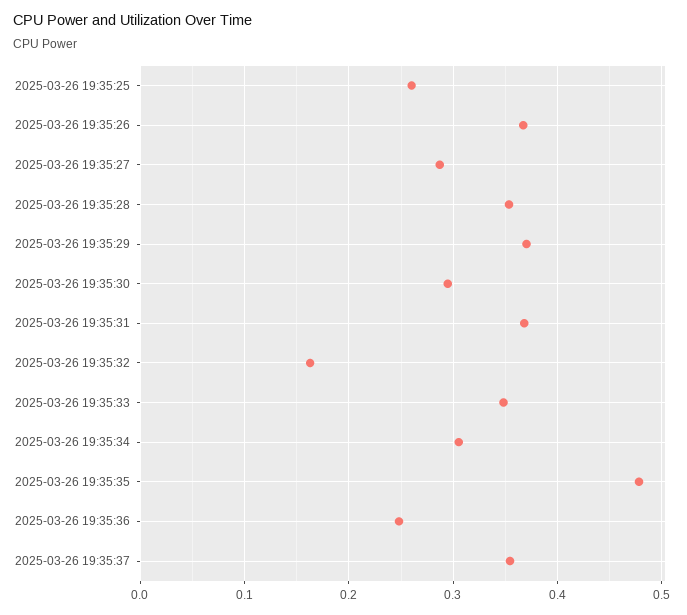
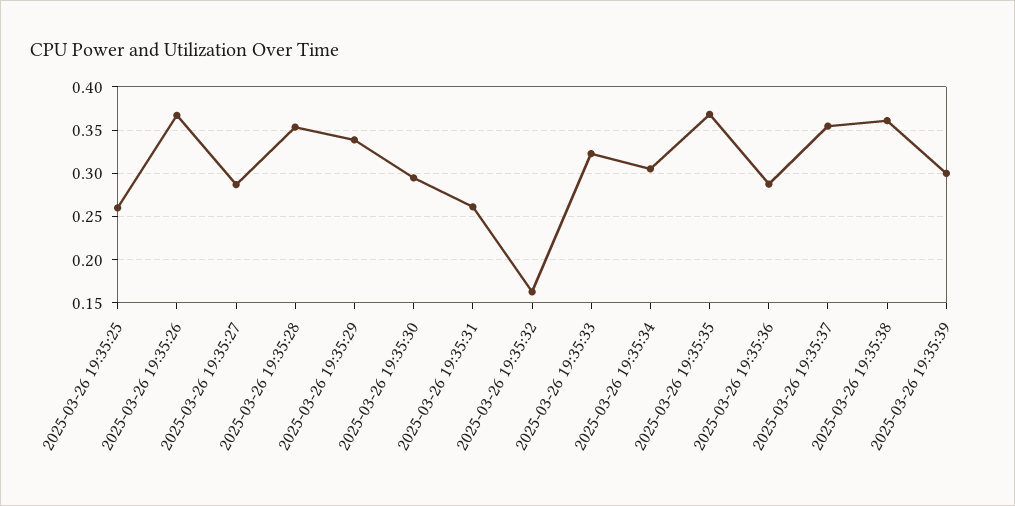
2025-03-26 19:35:29: 0.37 -> 0.34
2025-03-26 19:35:31: 0.37 -> 0.26
2025-03-26 19:35:33: 0.35 -> 0.32
2025-03-26 19:35:35: 0.48 -> 0.37
2025-03-26 19:35:36: 0.25 -> 0.29
2025-03-26 19:35:38: none -> 0.36
2025-03-26 19:35:39: none -> 0.3

